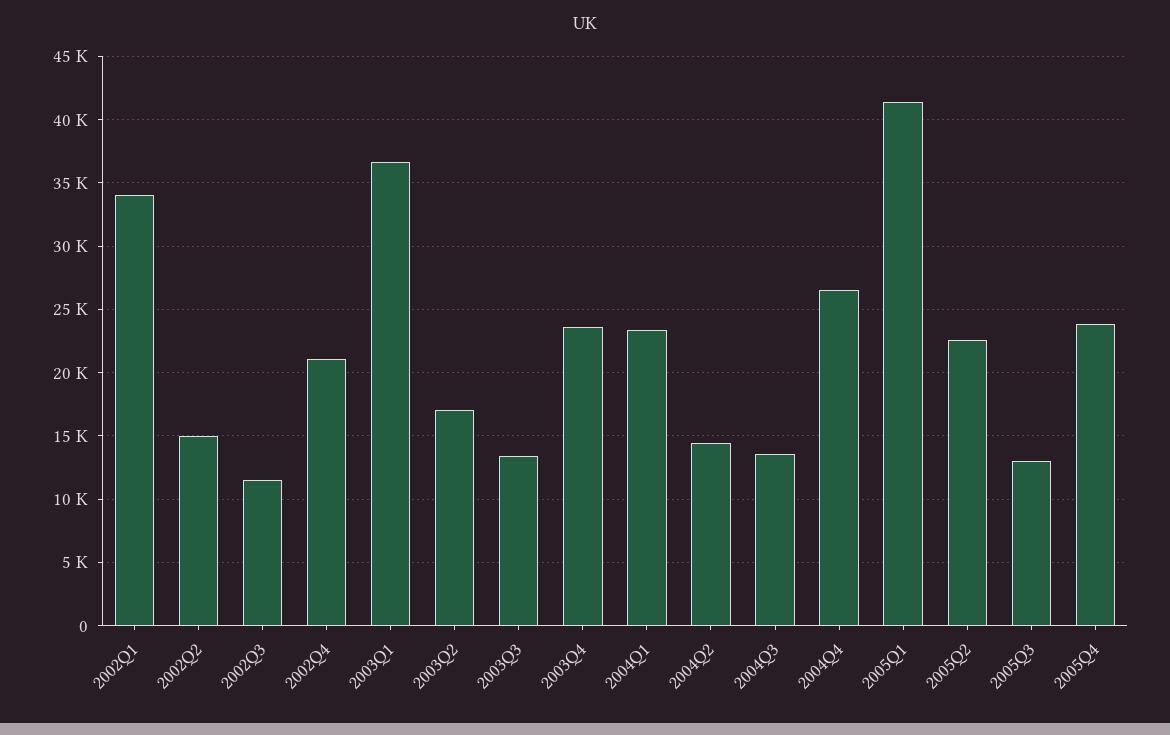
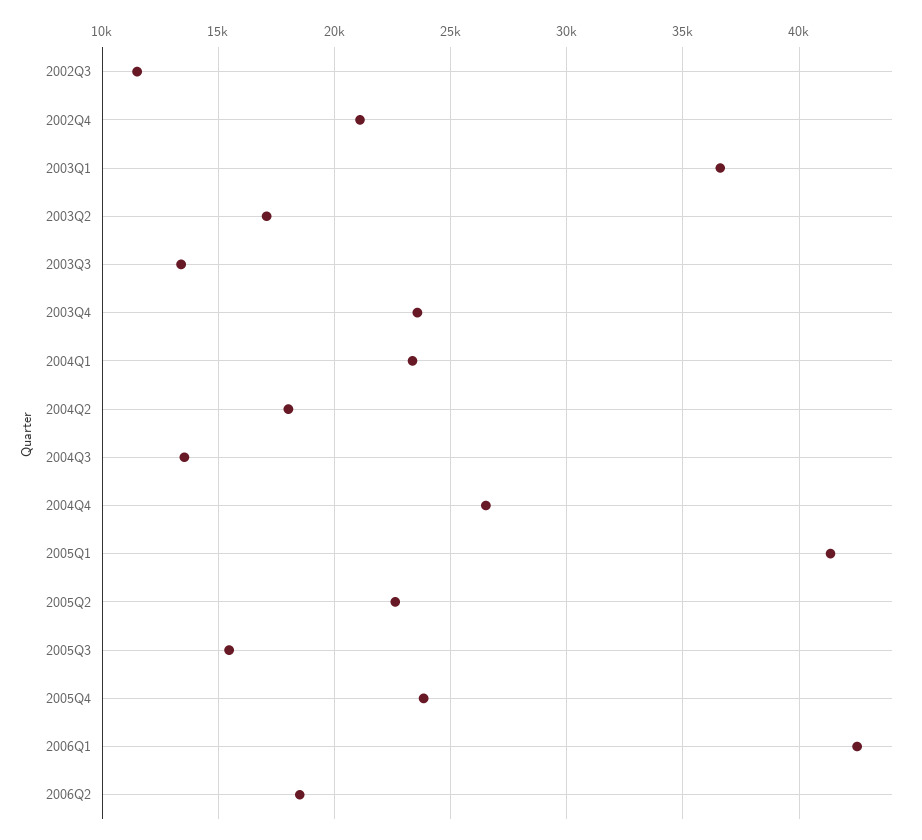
2002Q1: 34000 -> none
2002Q2: 15000 -> none
2004Q2: 14500 -> 18000
2005Q3: 13000 -> 15500
2006Q1: none -> 42500
2006Q2: none -> 18500

